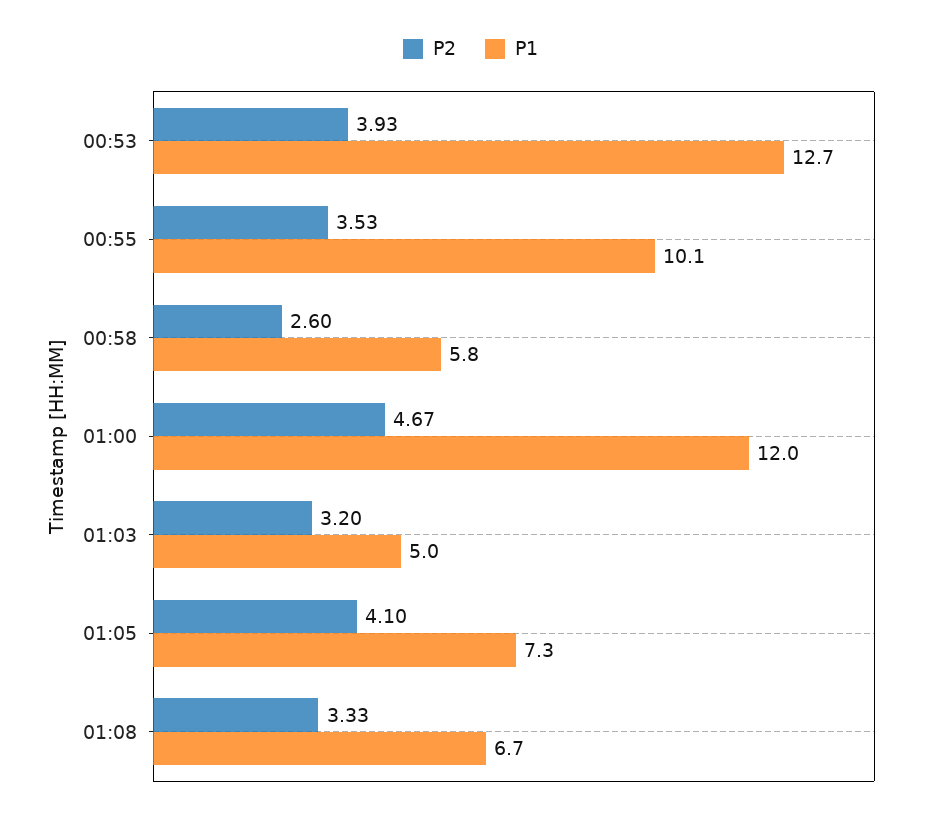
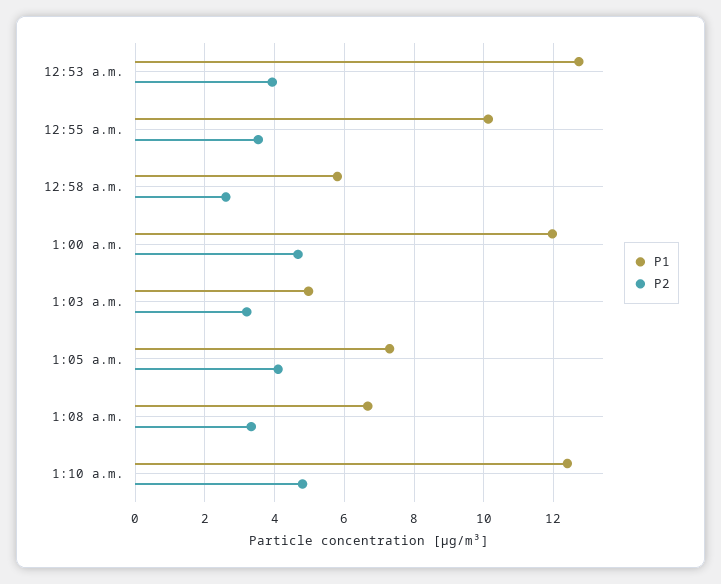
P1, 1:10 a.m.: none -> 12.4
P2, 1:10 a.m.: none -> 4.8

